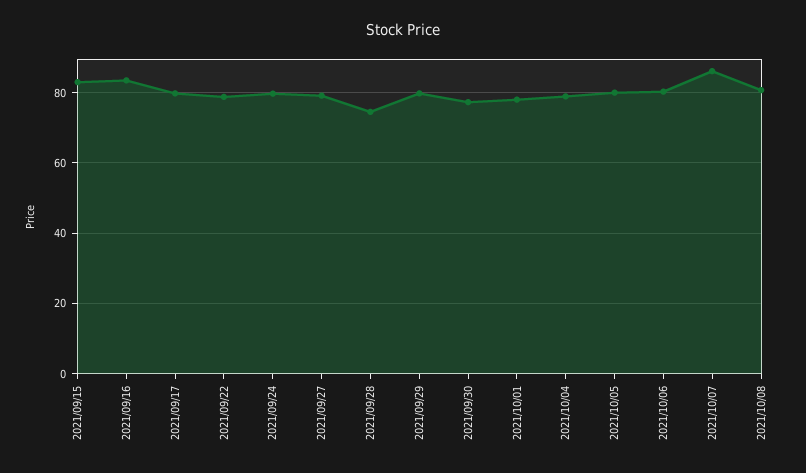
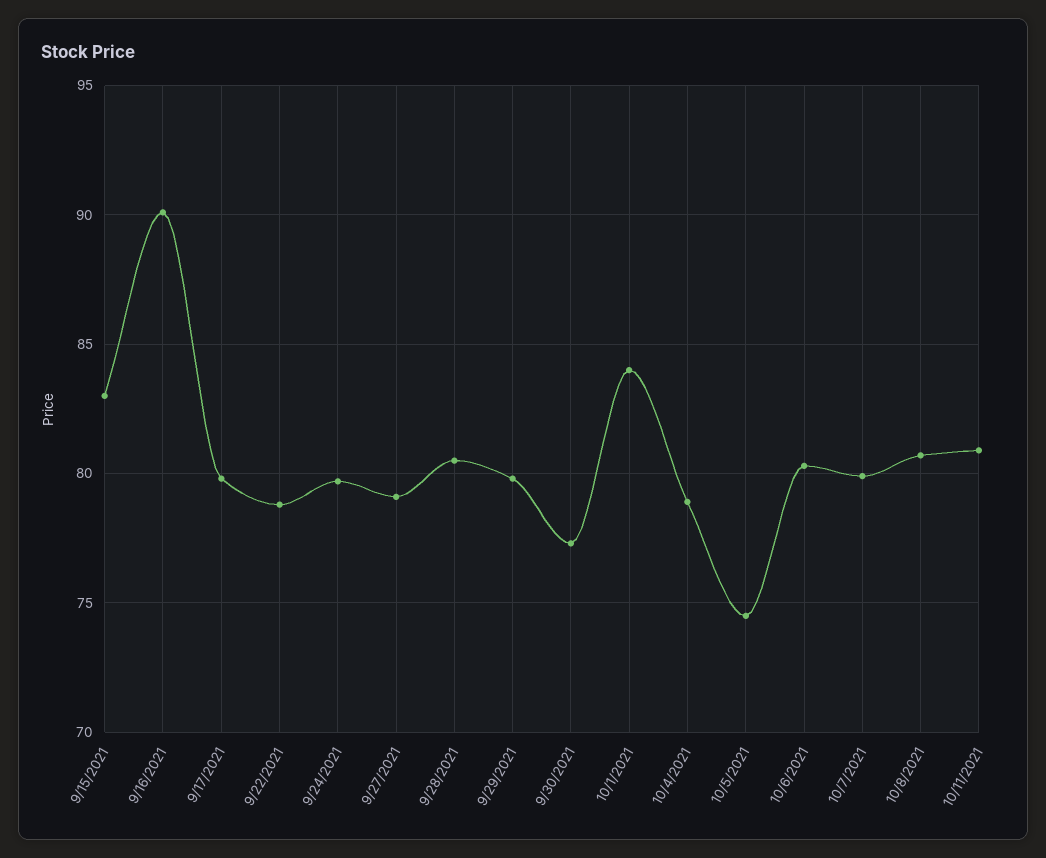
2021/09/16: 84 -> 90
2021/09/28: 74 -> 80.5
2021/10/01: 78 -> 84
2021/10/05: 80 -> 74.5
2021/10/07: 86 -> 80
10/11/2021: none -> 81

